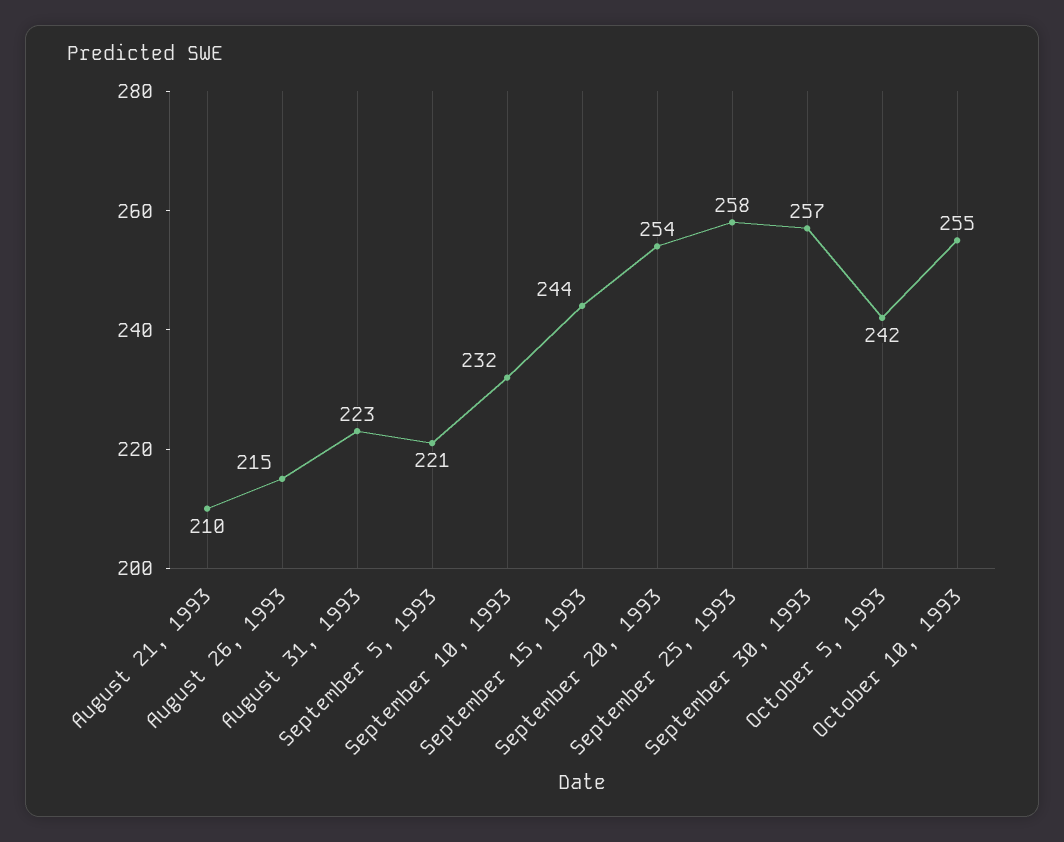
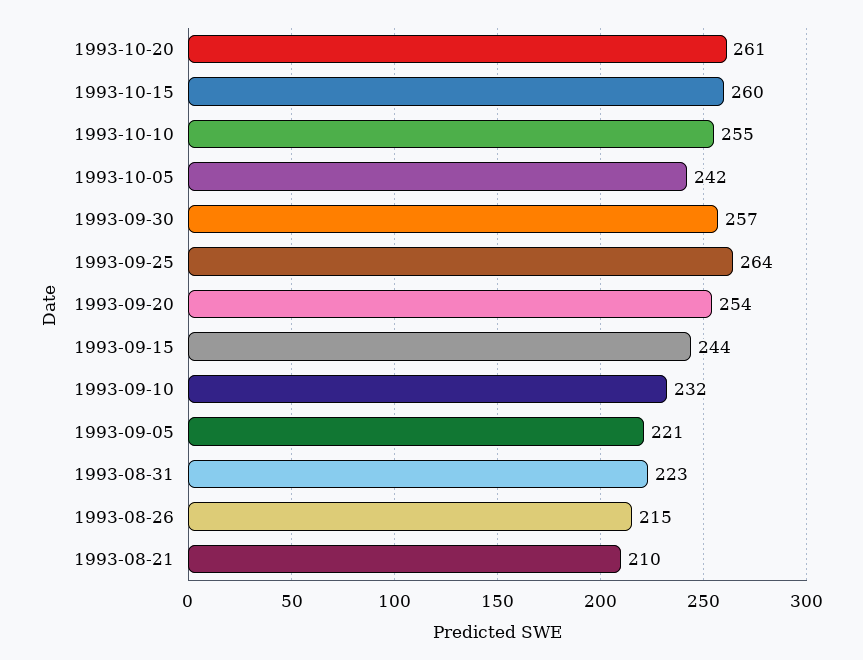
September 25, 1993: 258 -> 264
1993-10-20: none -> 261
1993-10-15: none -> 260

